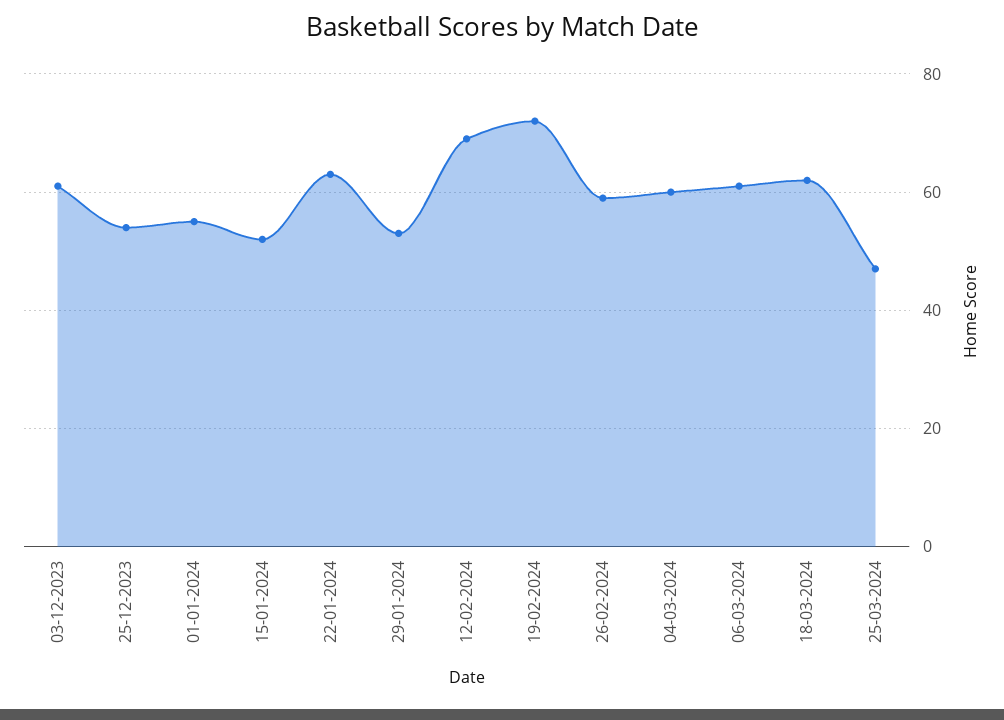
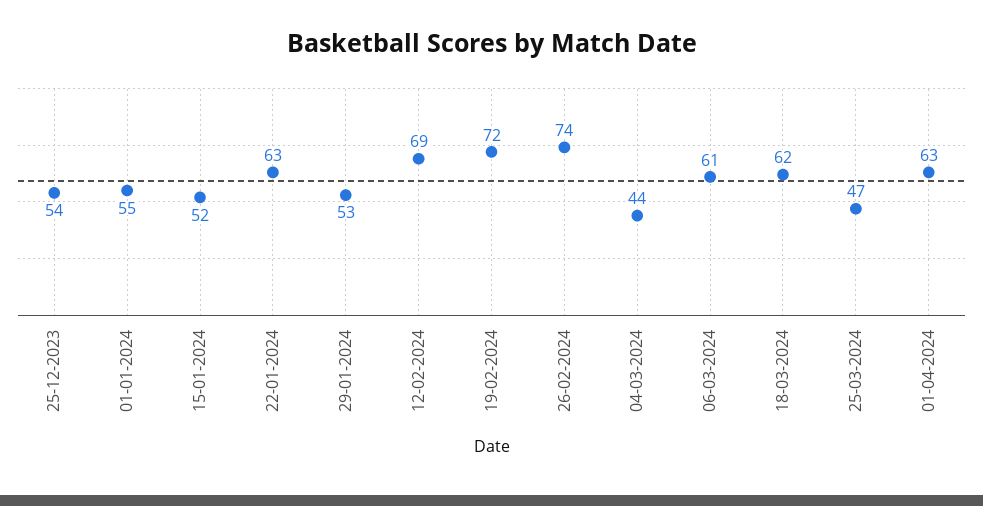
03-12-2023: 60 -> none
26-02-2024: 60 -> 74
04-03-2024: 60 -> 44
01-04-2024: none -> 63

